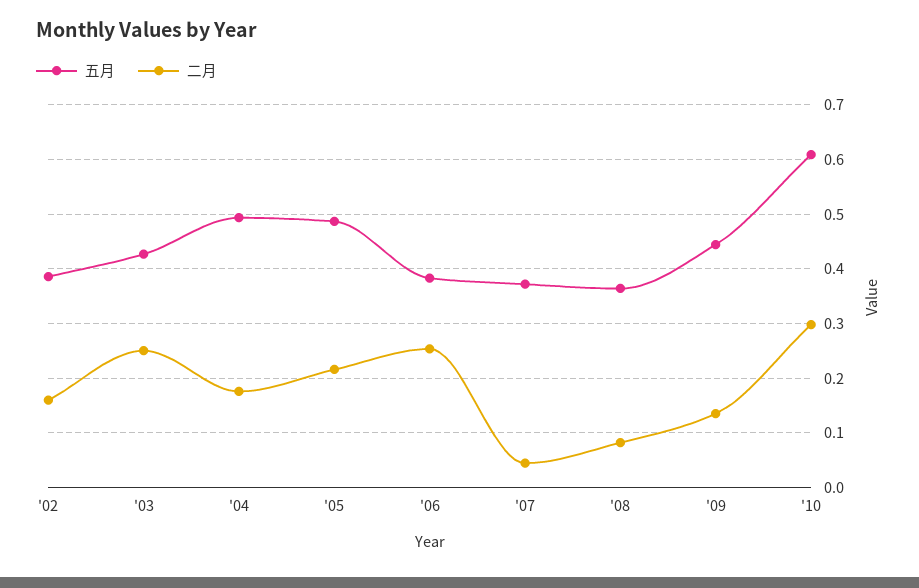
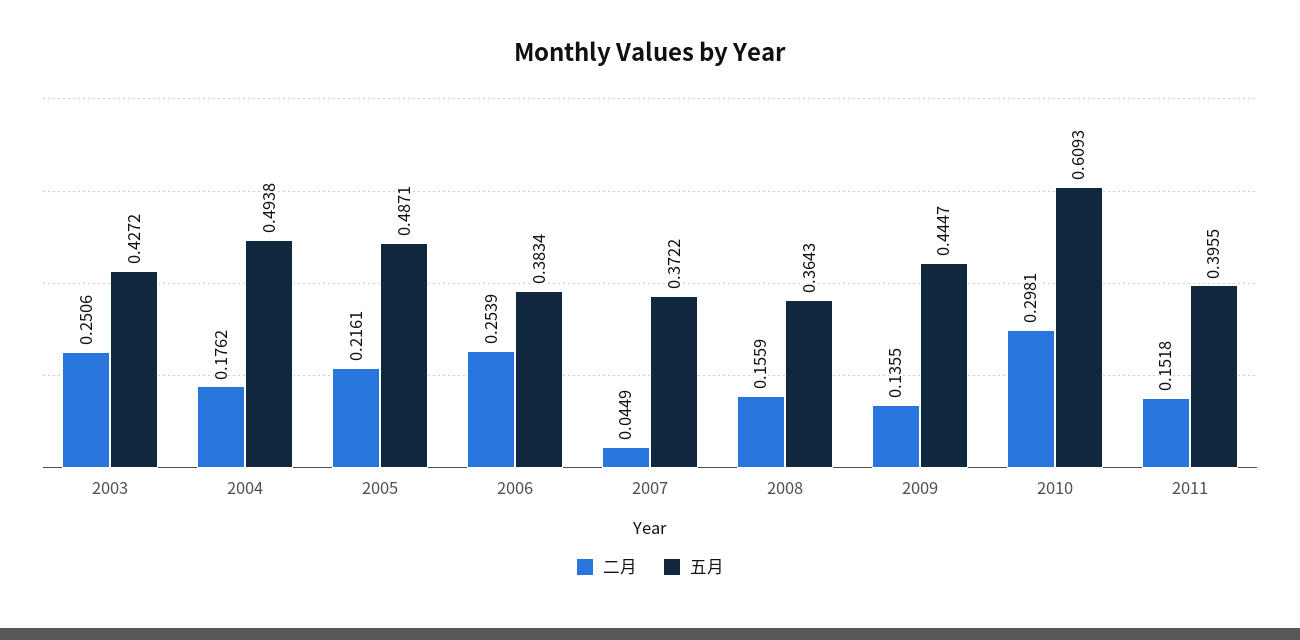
五月, '02: 0.38 -> none
二月, '02: 0.16 -> none
二月, '08: 0.08 -> 0.1559
二月, 2011: none -> 0.1518
五月, 2011: none -> 0.3955

